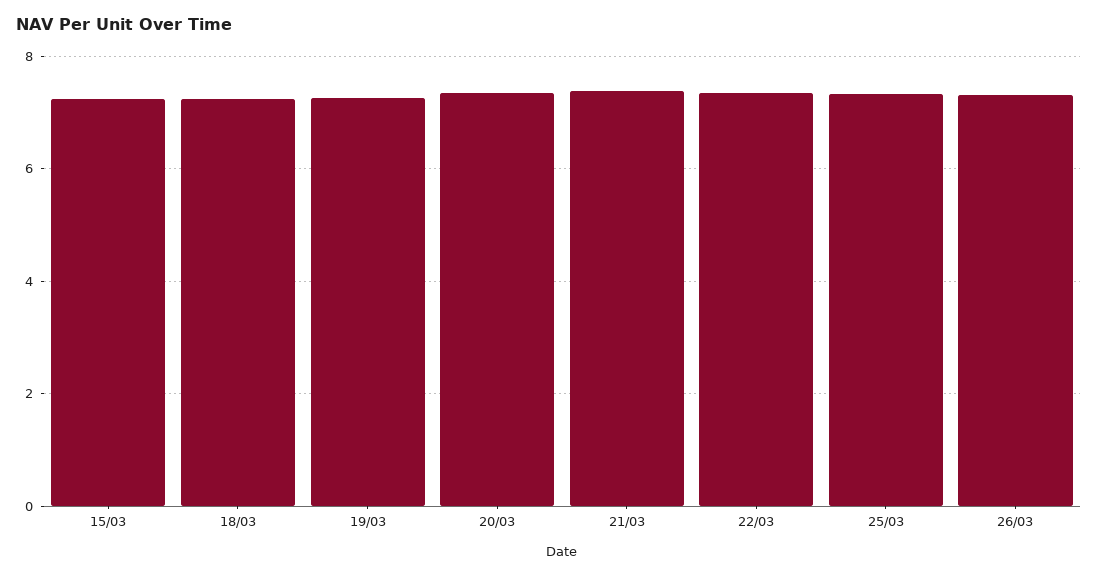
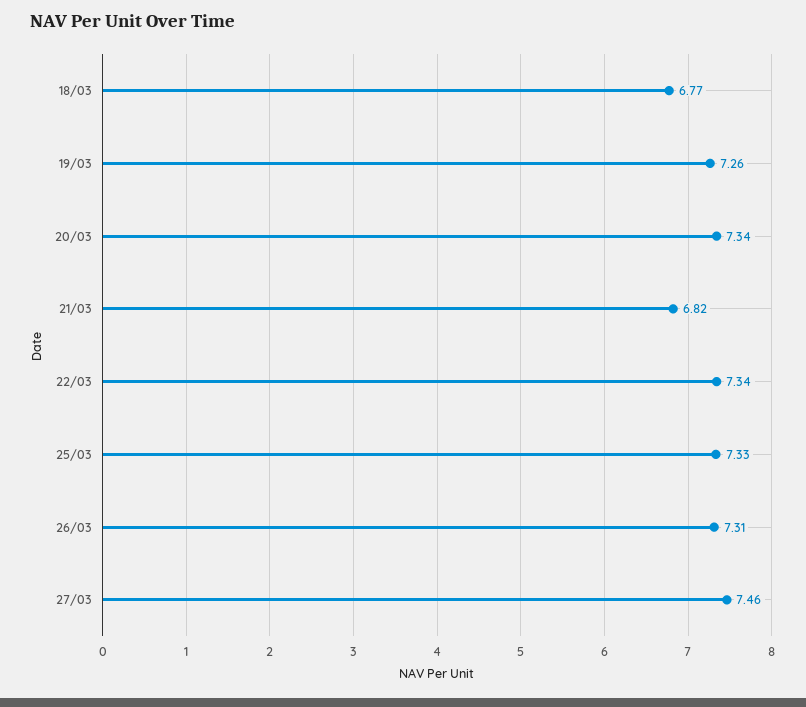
15/03: 7.2 -> none
18/03: 7.2 -> 6.77
21/03: 7.4 -> 6.82
27/03: none -> 7.46

